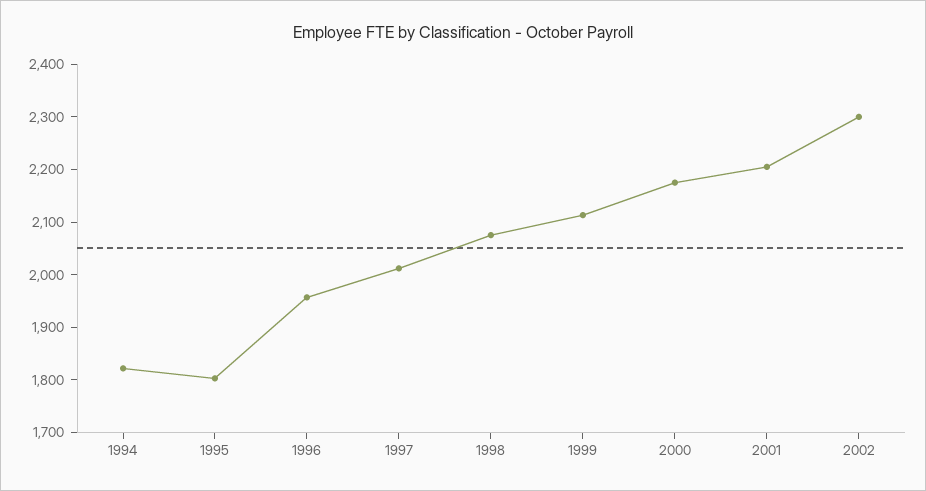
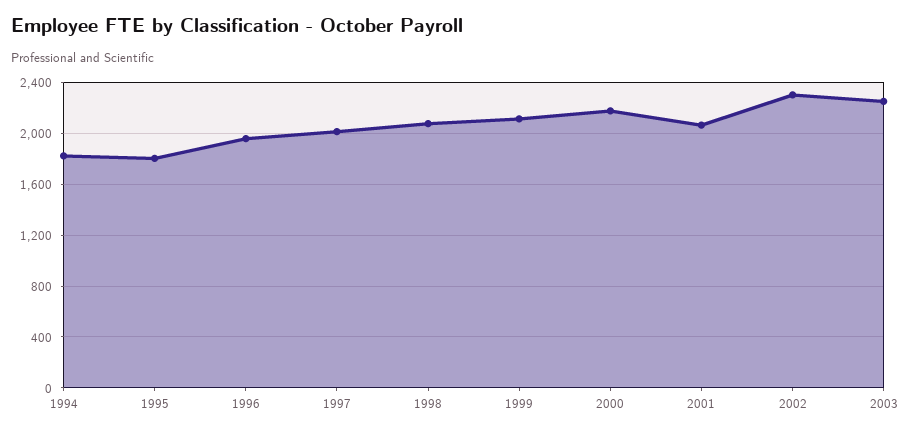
2001: 2200 -> 2050
2003: none -> 2250

